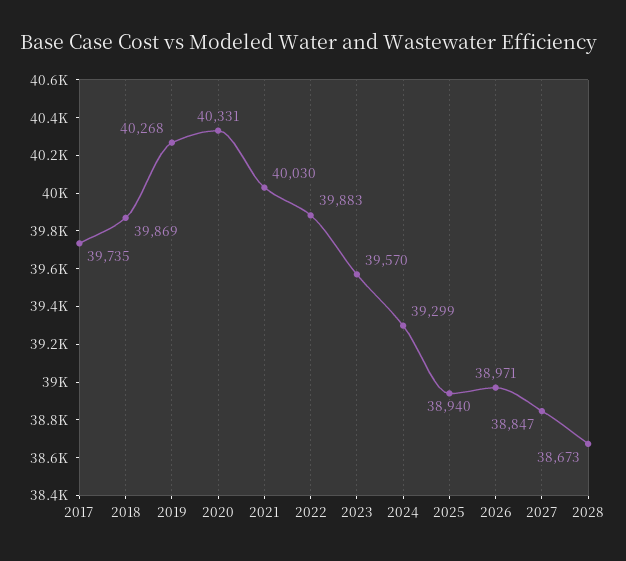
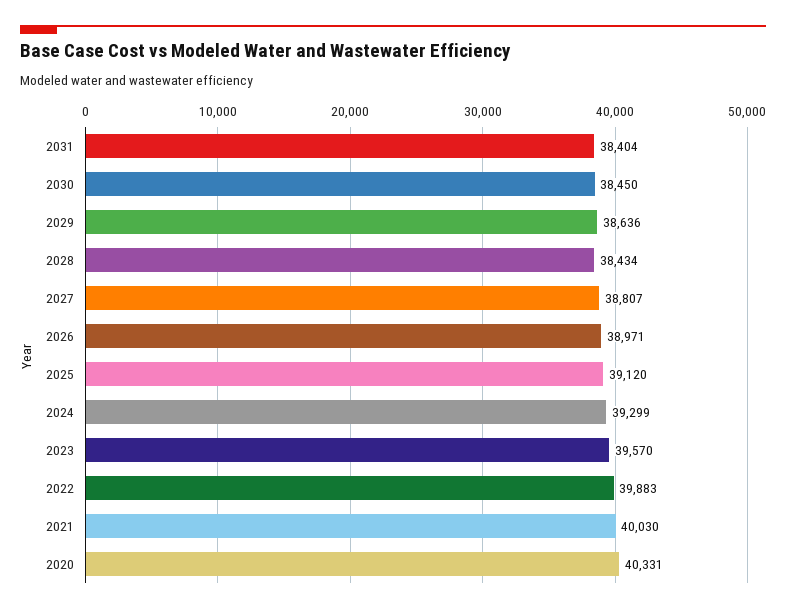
2017: 39735 -> none
2018: 39869 -> none
2019: 40268 -> none
2025: 38940 -> 39120
2027: 38847 -> 38807
2028: 38673 -> 38434
2031: none -> 38404
2030: none -> 38450
2029: none -> 38636

